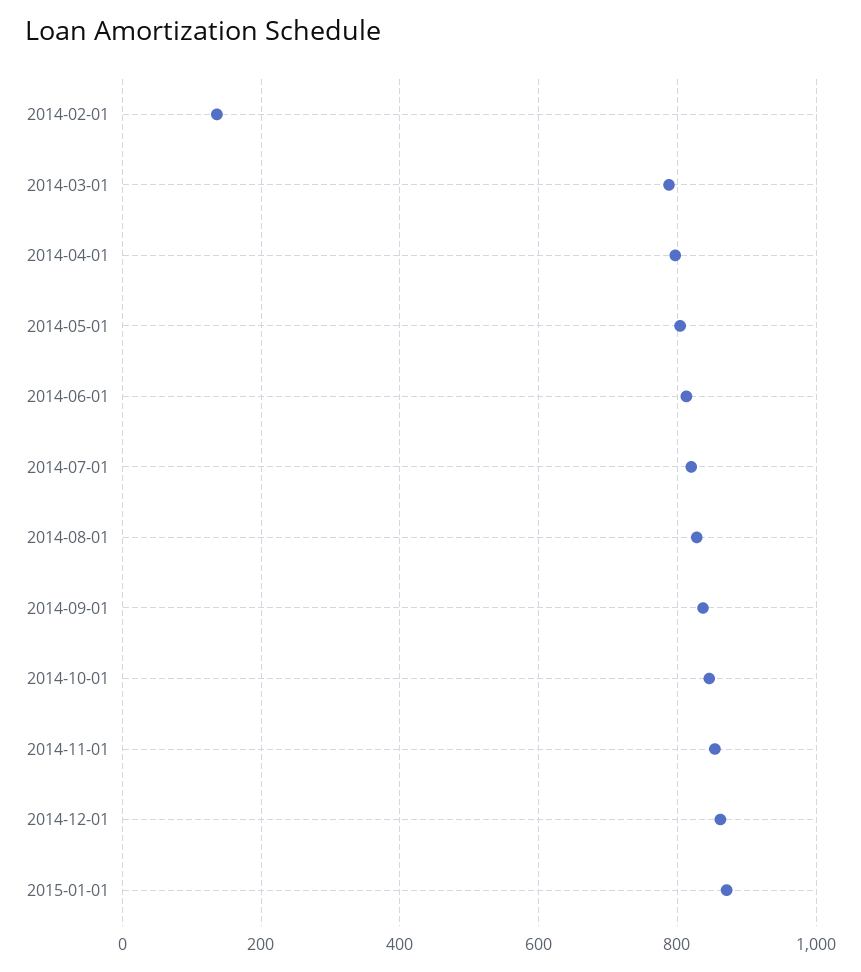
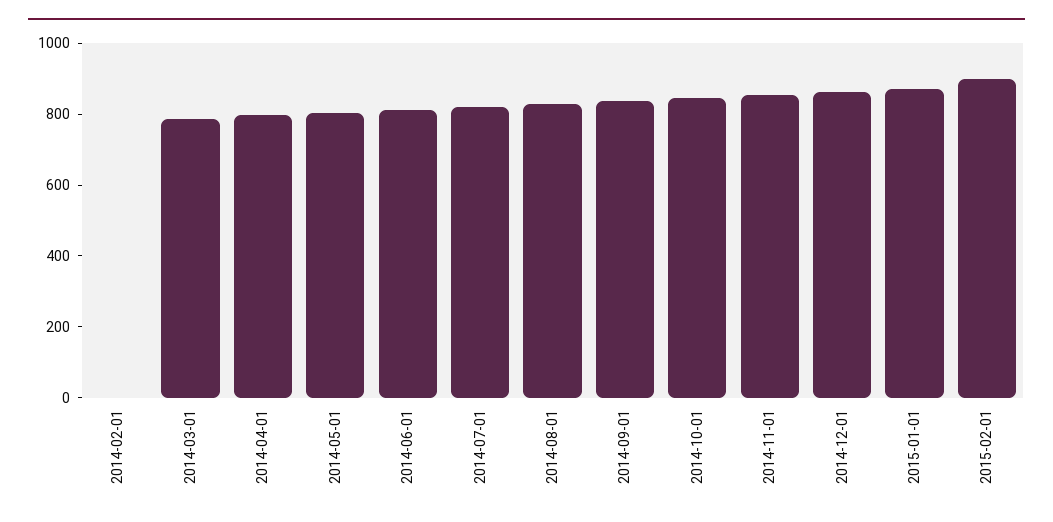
2014-02-01: 140 -> 0
2015-02-01: none -> 900

